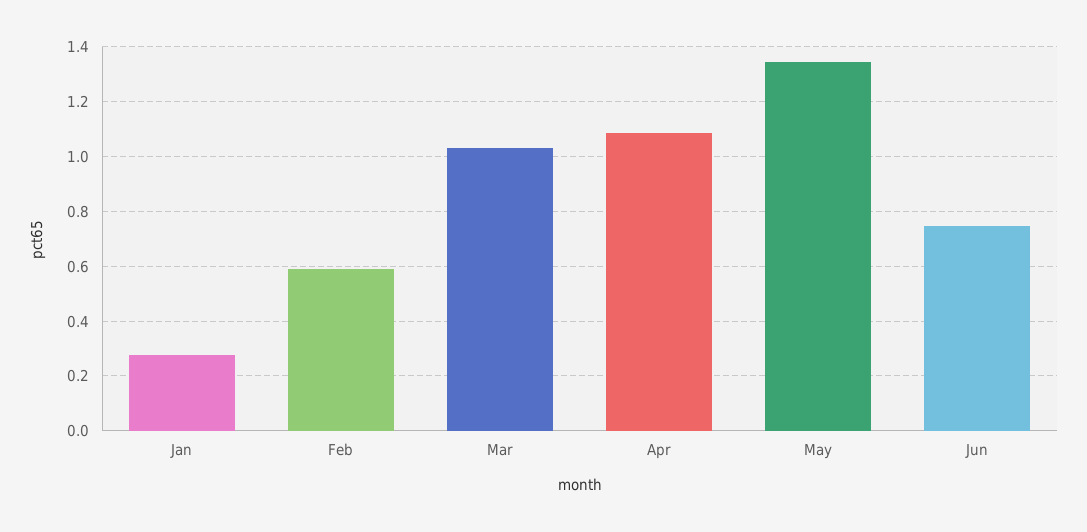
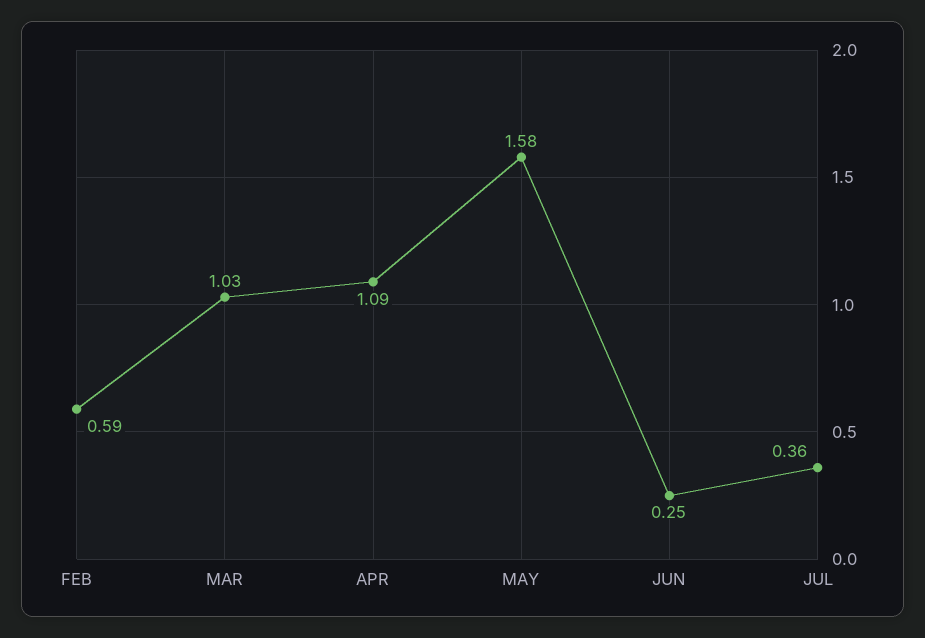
Jan: 0.275 -> none
May: 1.35 -> 1.58
Jun: 0.75 -> 0.25
JUL: none -> 0.36

